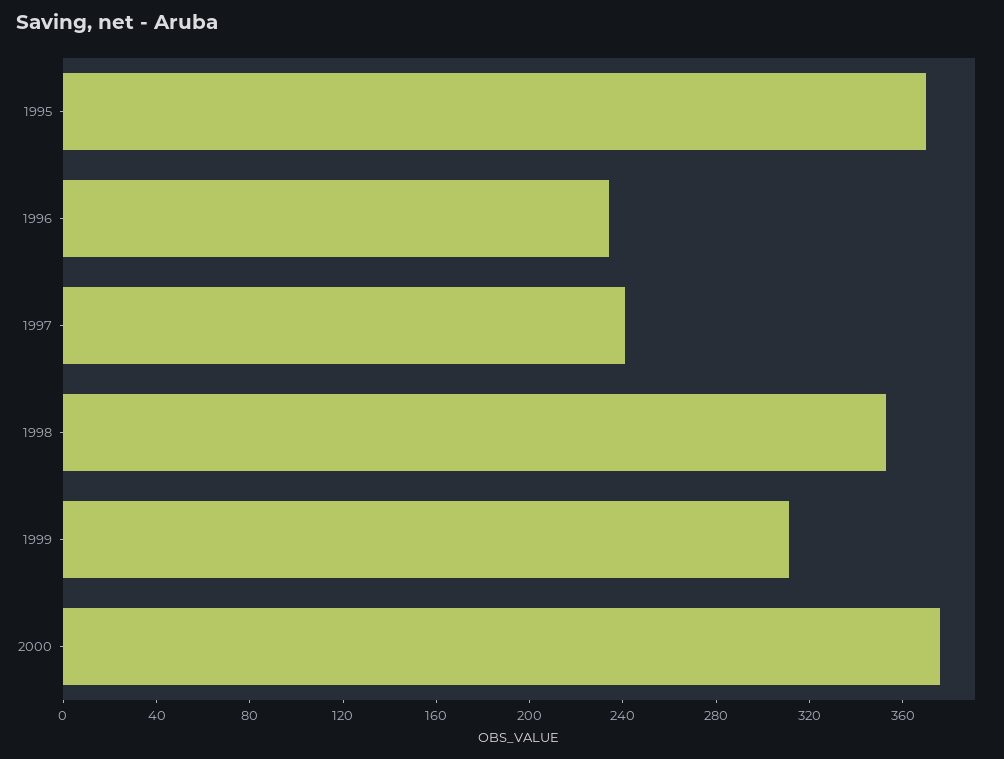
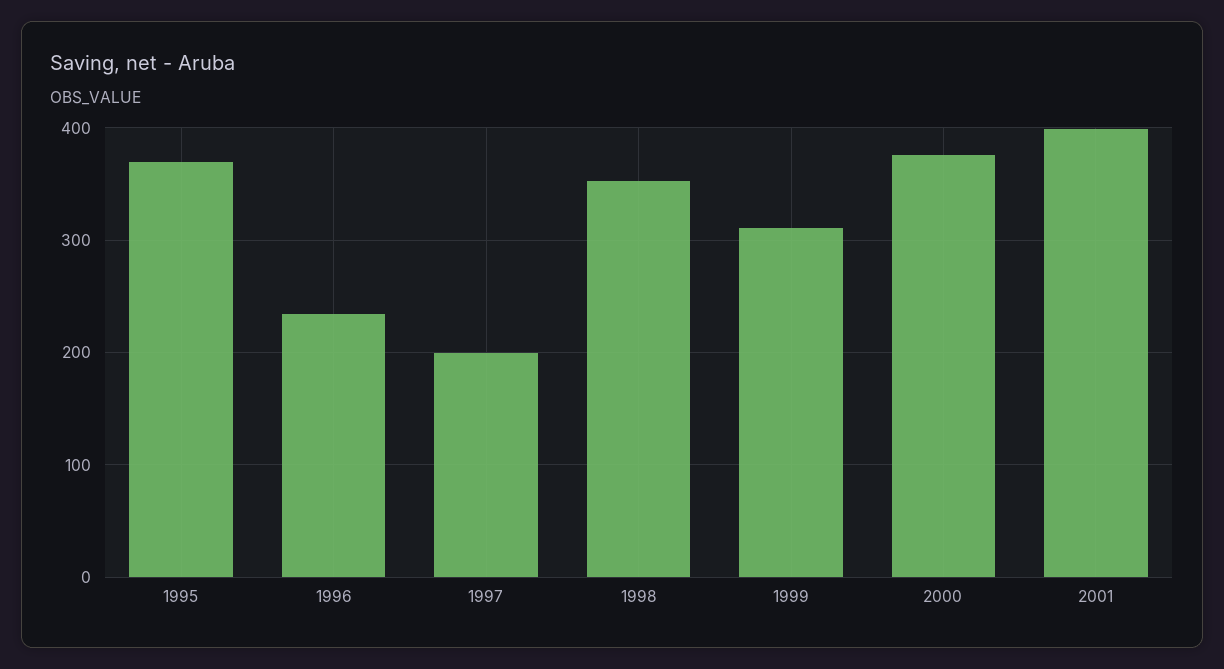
1997: 240 -> 200
2001: none -> 400

